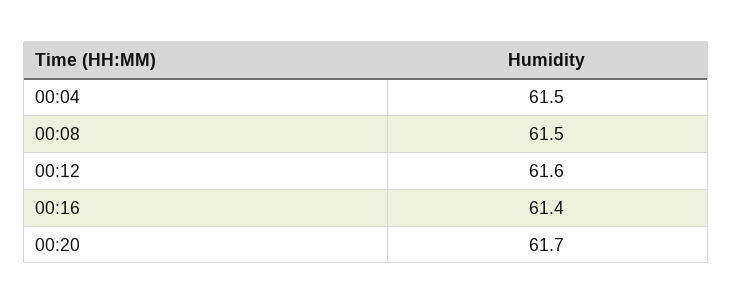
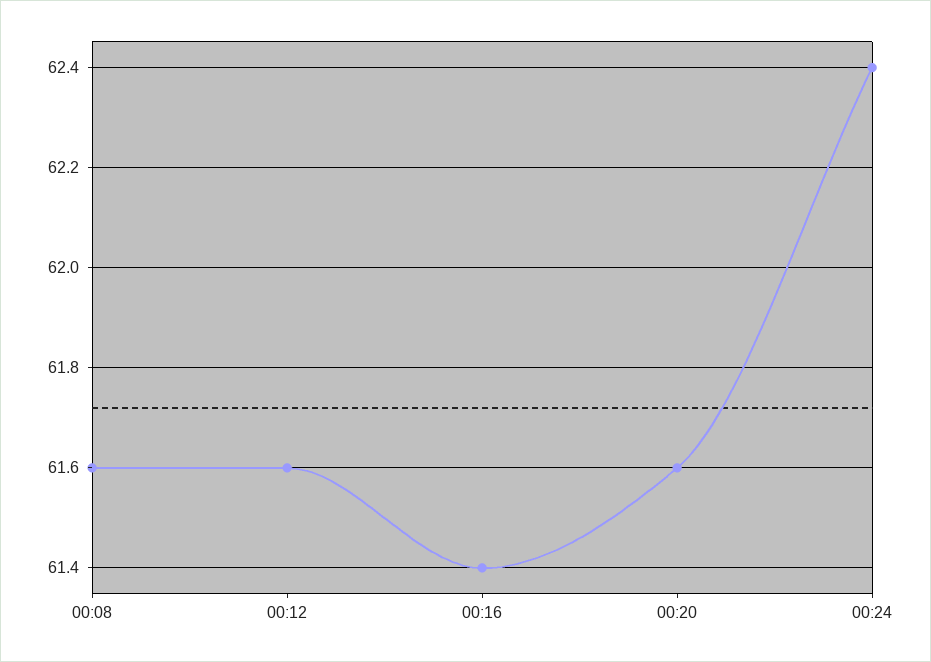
00:04: 61.5 -> none
00:08: 61.5 -> 61.6
00:20: 61.7 -> 61.6
00:24: none -> 62.4

